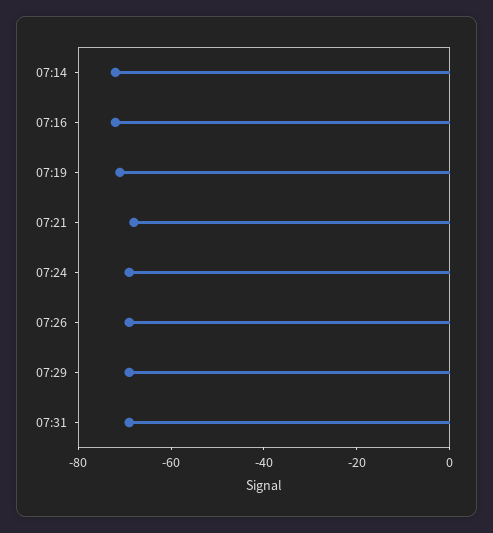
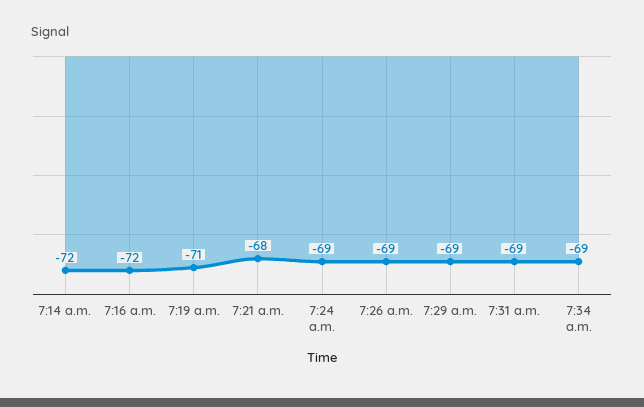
7:34 a.m.: none -> -69

